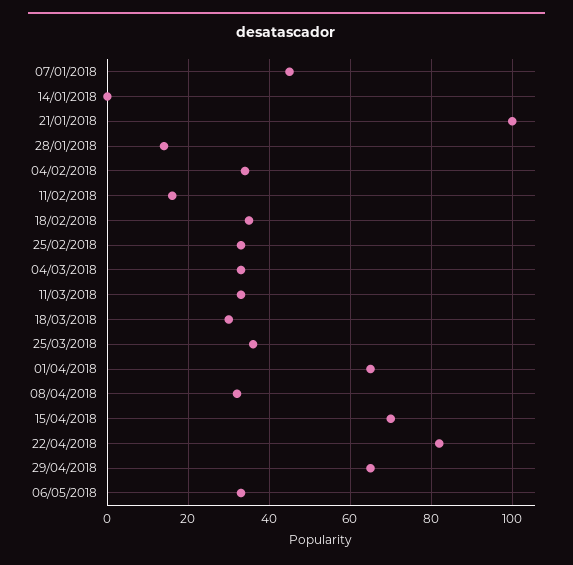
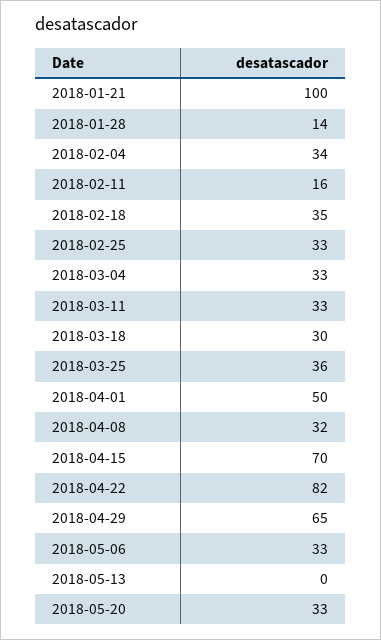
07/01/2018: 45 -> none
14/01/2018: 0 -> none
01/04/2018: 65 -> 50
2018-05-13: none -> 0
2018-05-20: none -> 33

